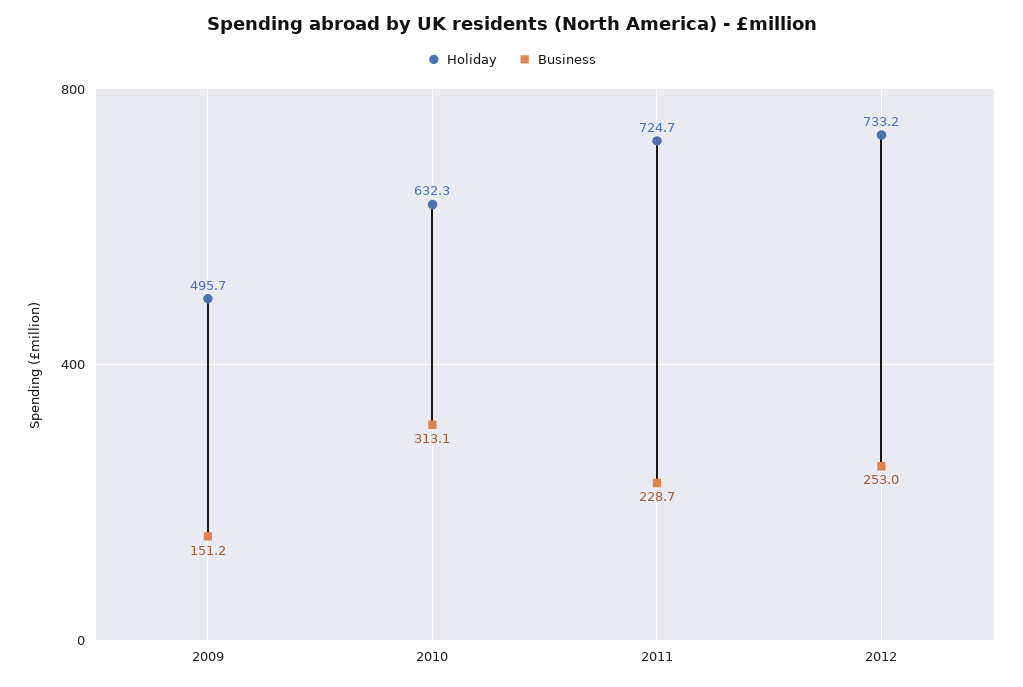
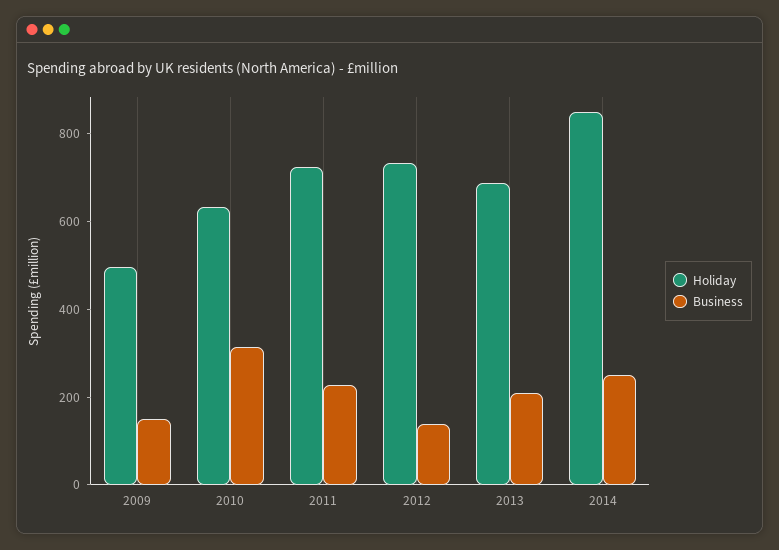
Business, 2012: 253 -> 150
Holiday, 2013: none -> 700
Business, 2013: none -> 200
Holiday, 2014: none -> 850
Business, 2014: none -> 250

